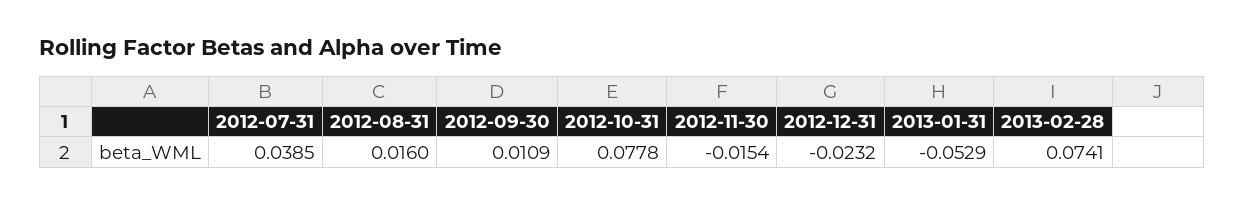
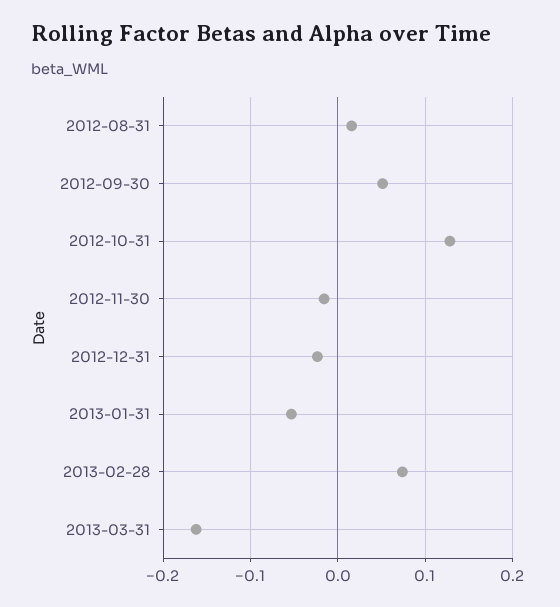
2012-07-31: 0.0385 -> none
2012-09-30: 0.0109 -> 0.05
2012-10-31: 0.0778 -> 0.13
2013-03-31: none -> -0.16

